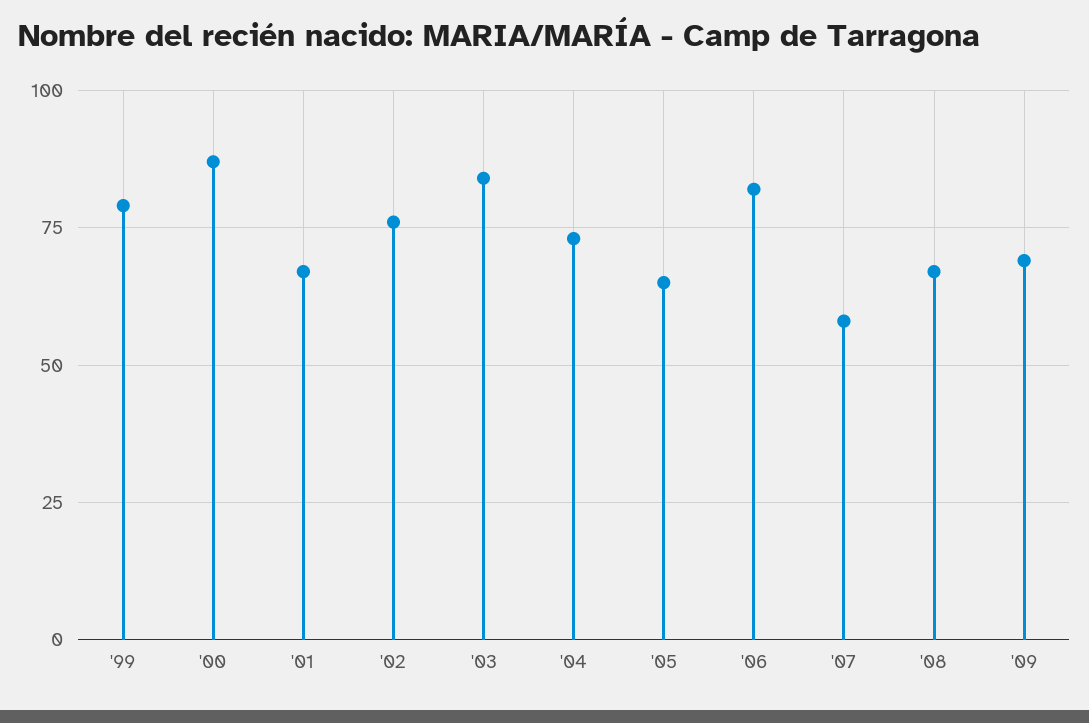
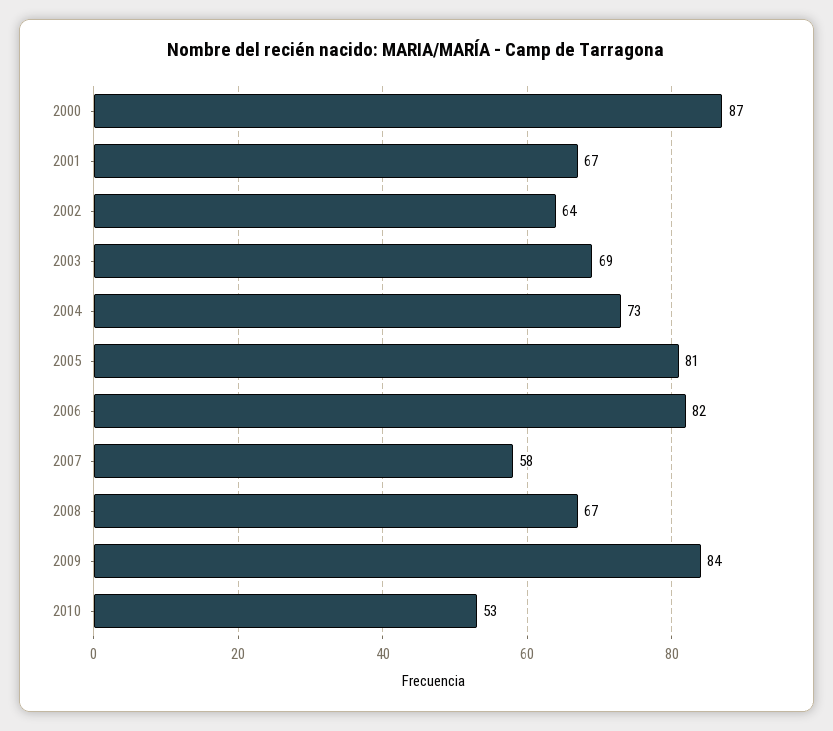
'99: 80 -> none
'02: 75 -> 64
'03: 85 -> 69
'05: 65 -> 81
'09: 70 -> 84
2010: none -> 53

